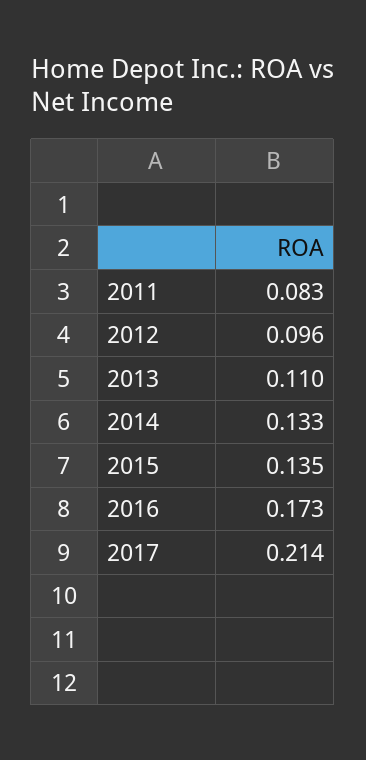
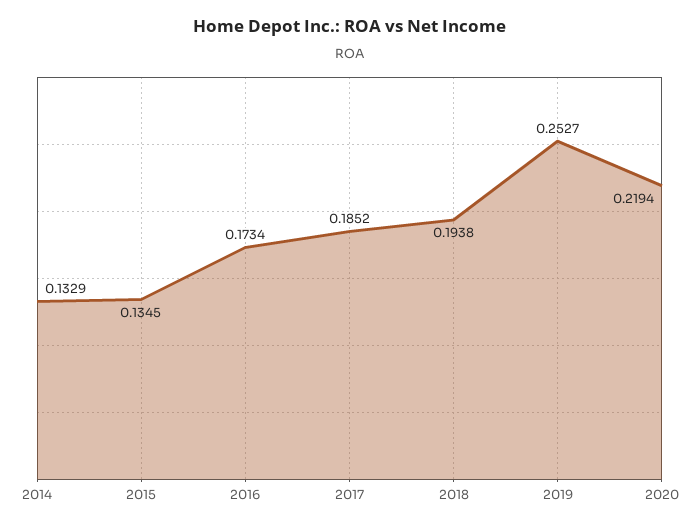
2011: 0.083 -> none
2012: 0.096 -> none
2013: 0.11 -> none
2017: 0.214 -> 0.1852
2018: none -> 0.1938
2019: none -> 0.2527
2020: none -> 0.2194

